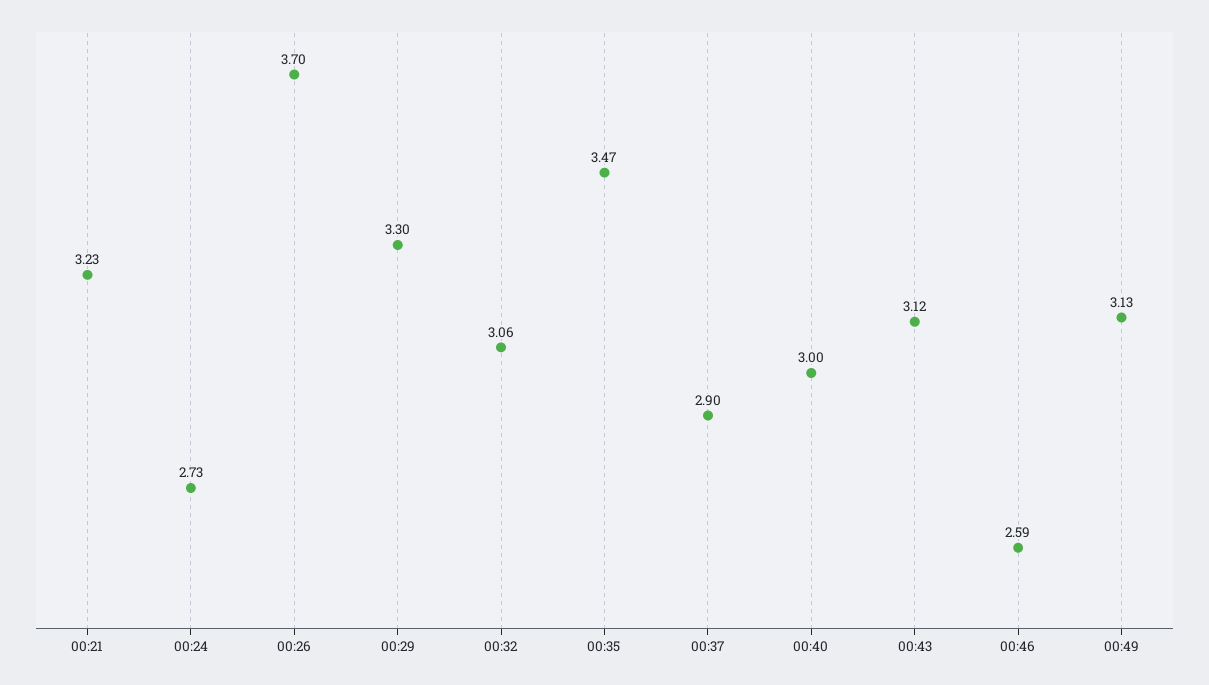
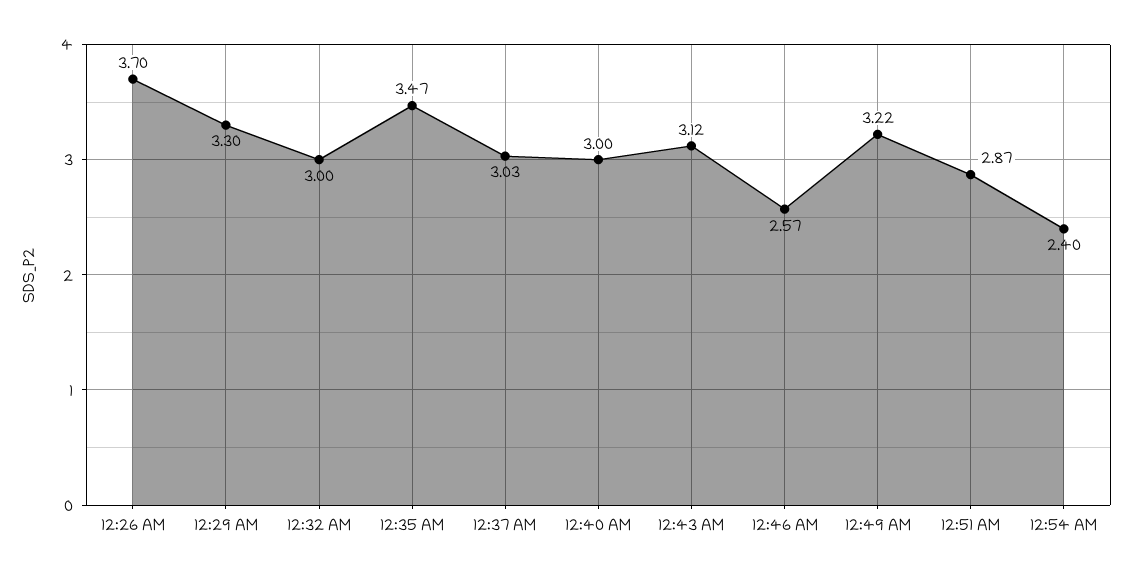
00:21: 3.23 -> none
00:24: 2.73 -> none
00:32: 3.06 -> 3
00:37: 2.9 -> 3.03
00:46: 2.59 -> 2.57
00:49: 3.13 -> 3.22
12:51 AM: none -> 2.87
12:54 AM: none -> 2.4

